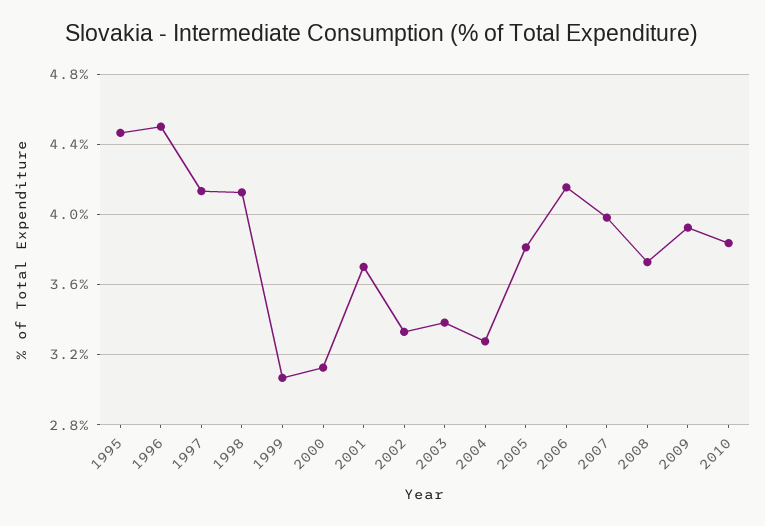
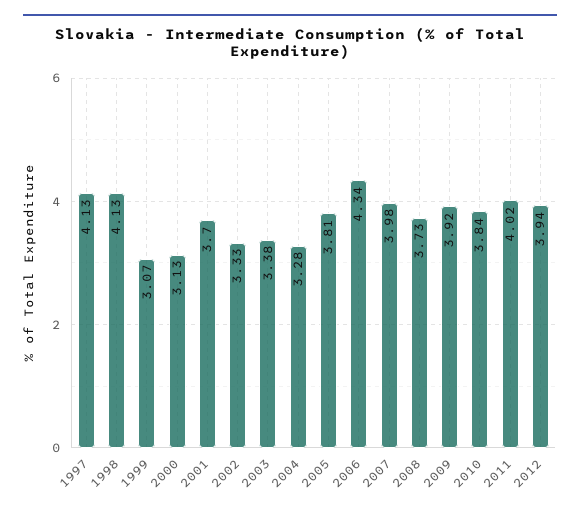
1995: 4.45 -> none
1996: 4.5 -> none
2006: 4.15 -> 4.34
2011: none -> 4.02
2012: none -> 3.94

